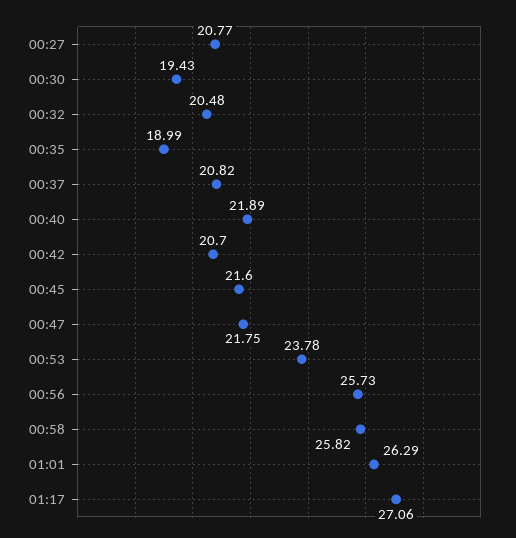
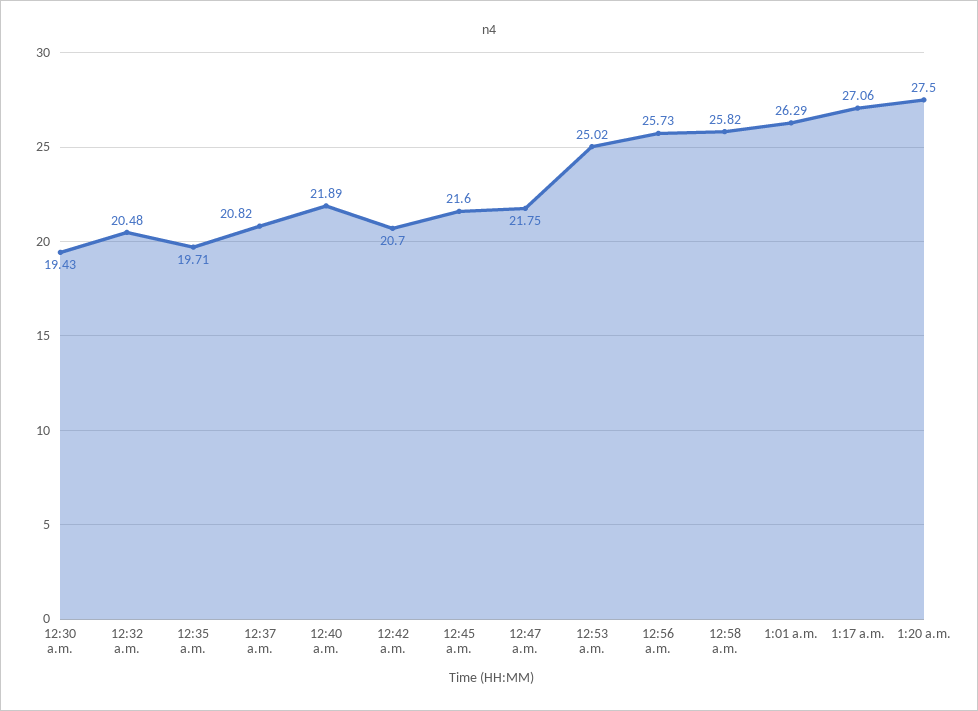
00:27: 20.77 -> none
00:35: 18.99 -> 19.71
00:53: 23.78 -> 25.02
1:20 a.m.: none -> 27.5

